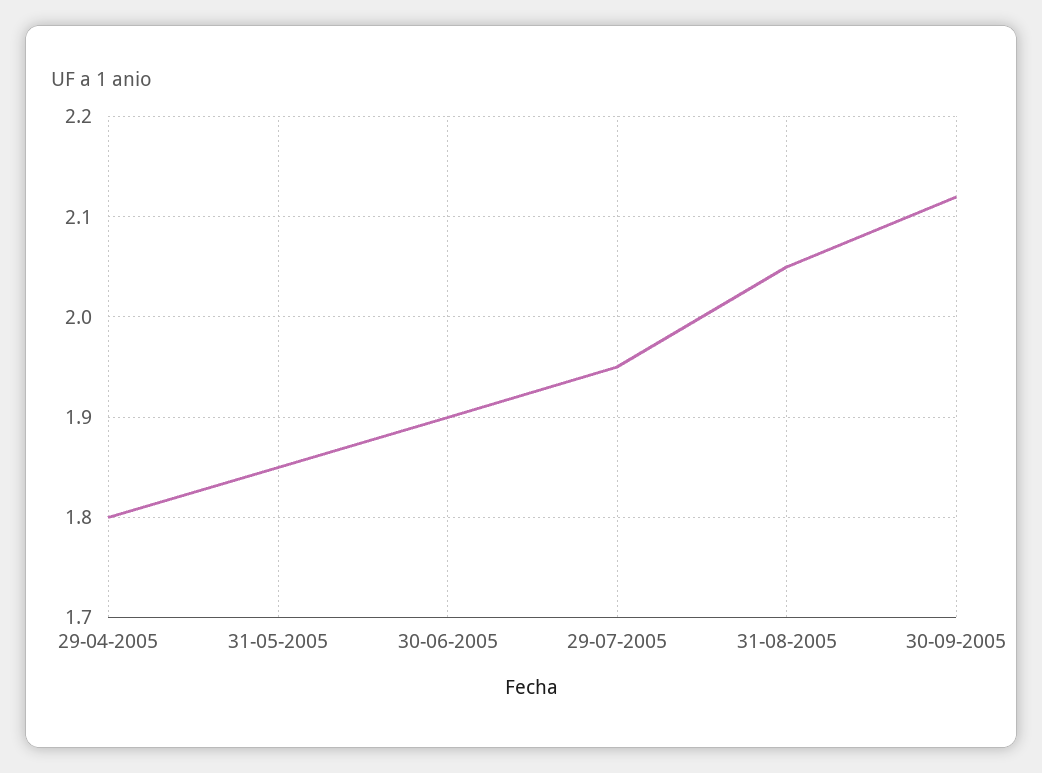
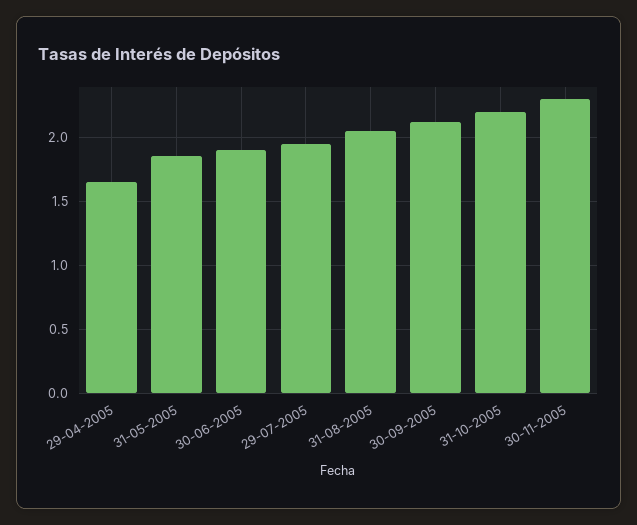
29-04-2005: 1.8 -> 1.65
31-10-2005: none -> 2.2
30-11-2005: none -> 2.3

